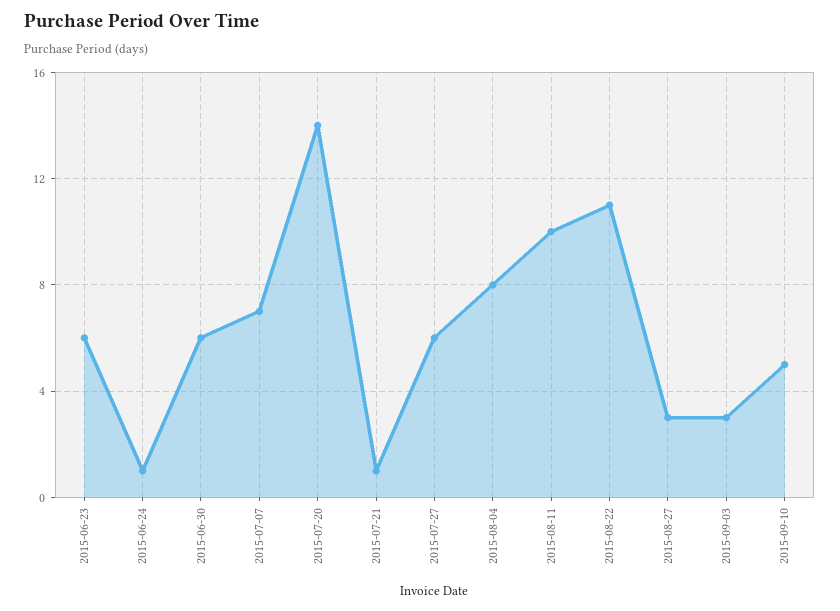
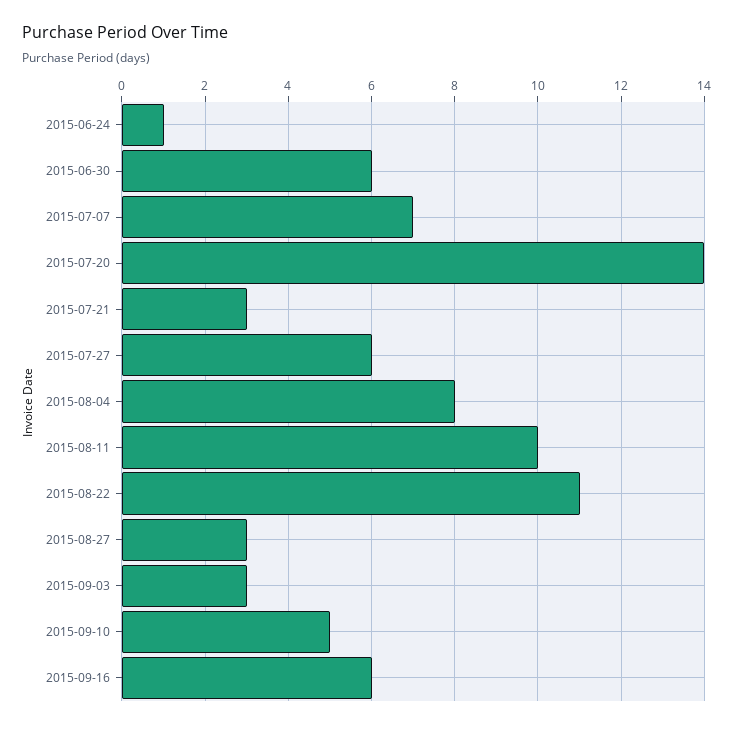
2015-06-23: 6 -> none
2015-07-21: 1 -> 3
2015-09-16: none -> 6

